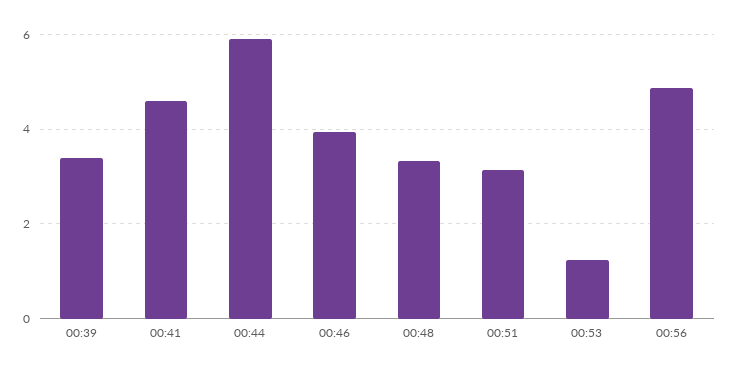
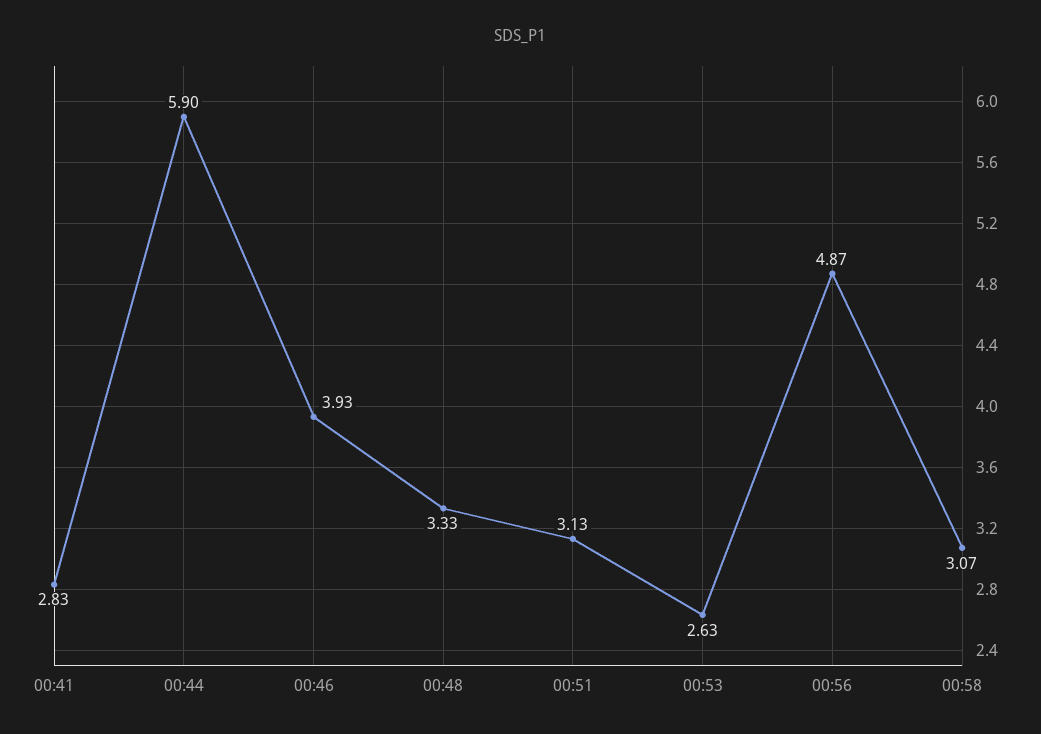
00:39: 3.4 -> none
00:41: 4.6 -> 2.83
00:53: 1.2 -> 2.63
00:58: none -> 3.07

